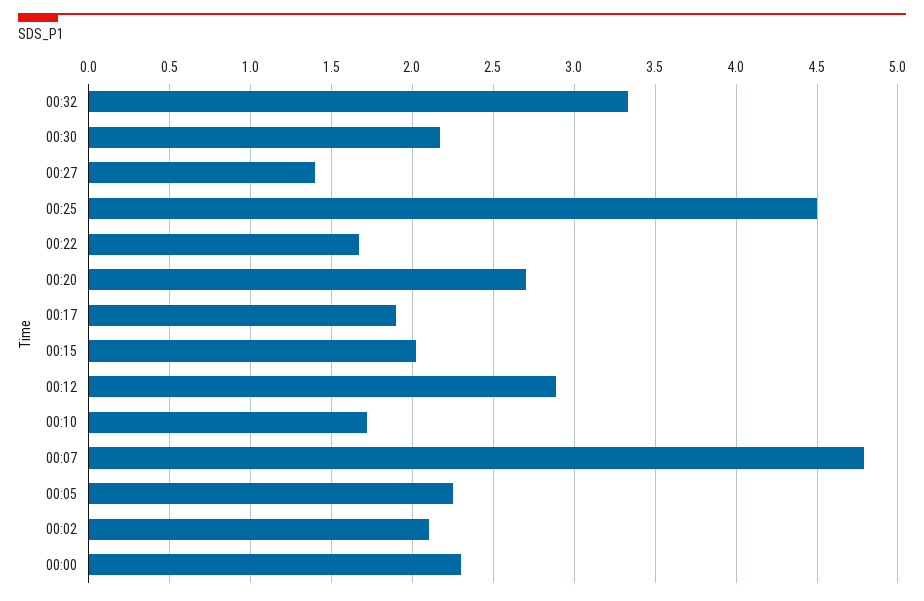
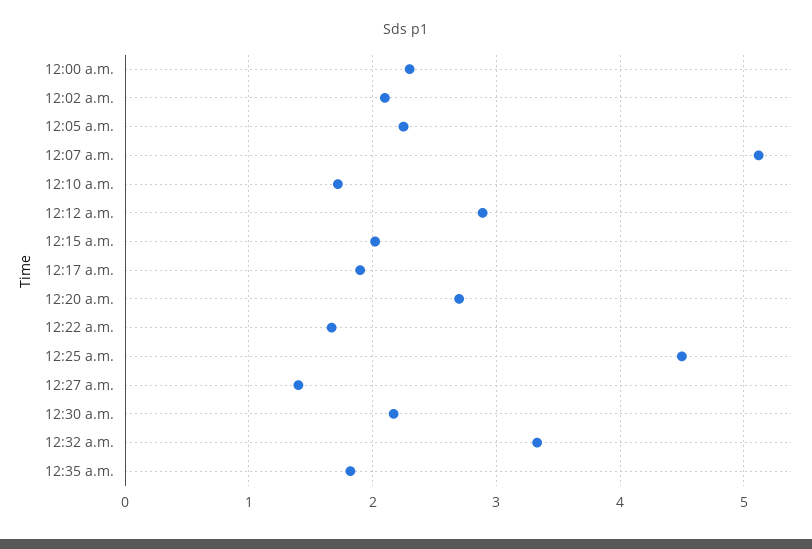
00:07: 4.8 -> 5.1
12:35 a.m.: none -> 1.8

